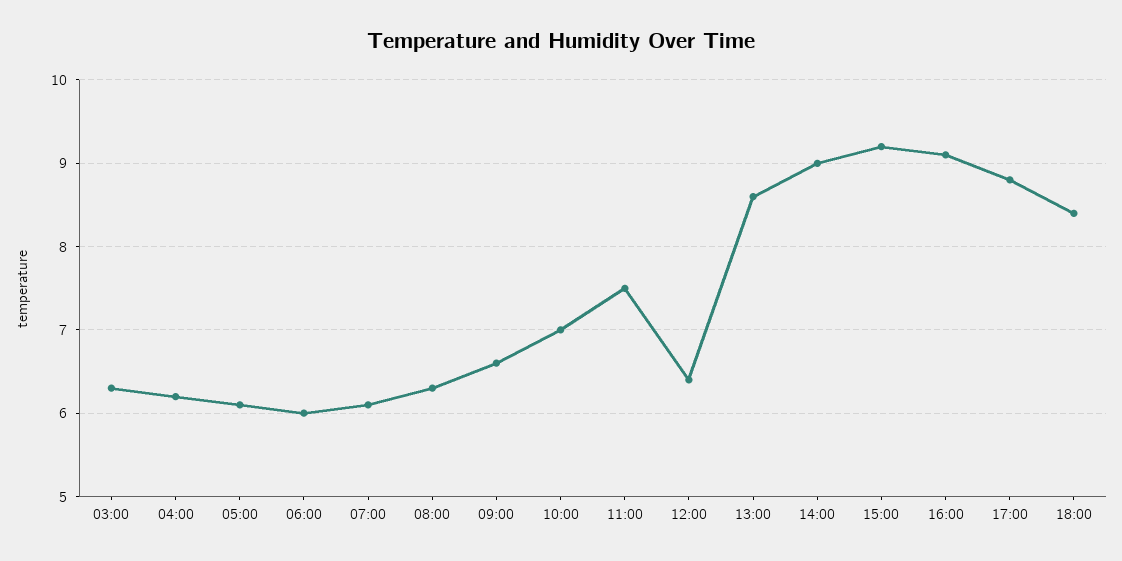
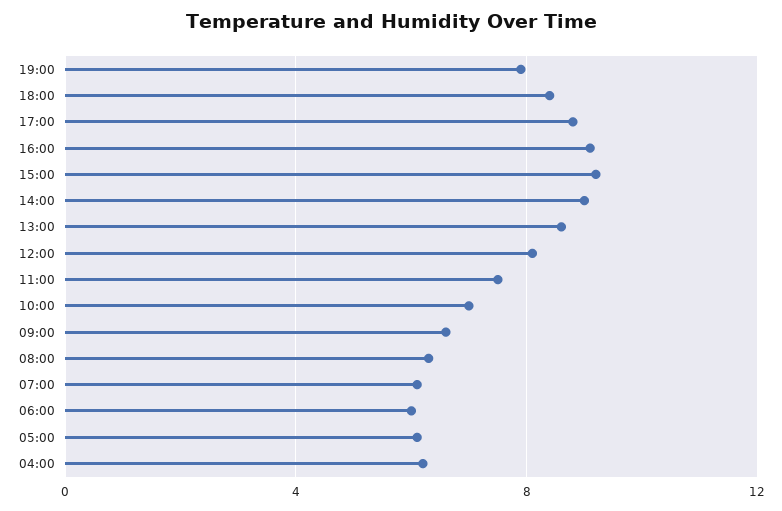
03:00: 6.3 -> none
12:00: 6.4 -> 8
19:00: none -> 8

